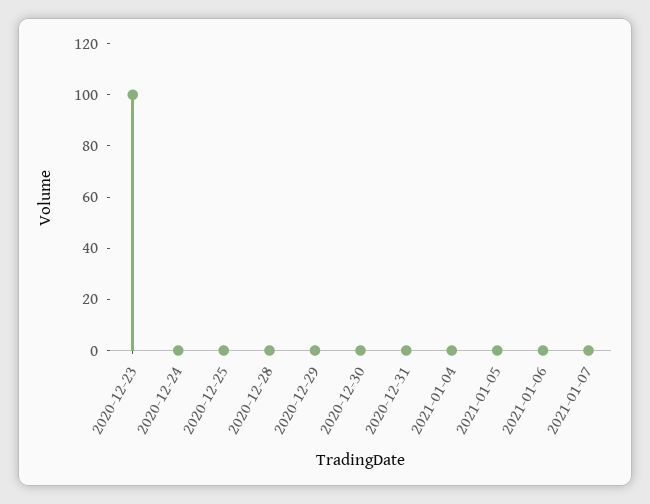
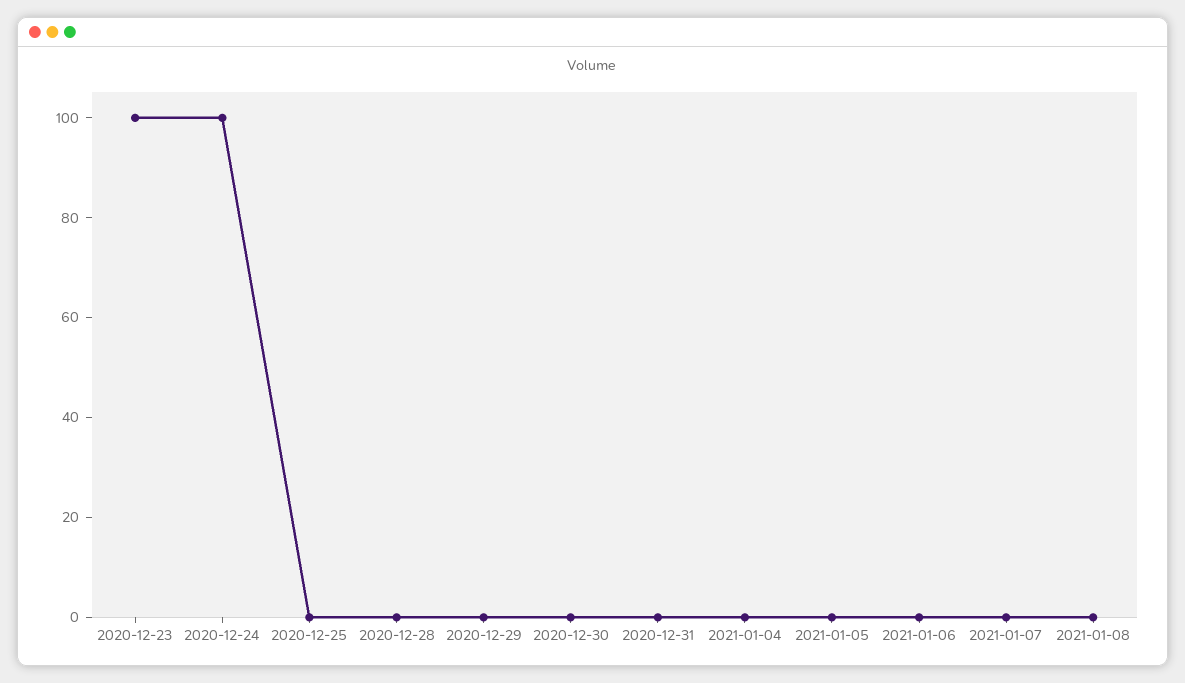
2020-12-24: 0 -> 100
2021-01-08: none -> 0

